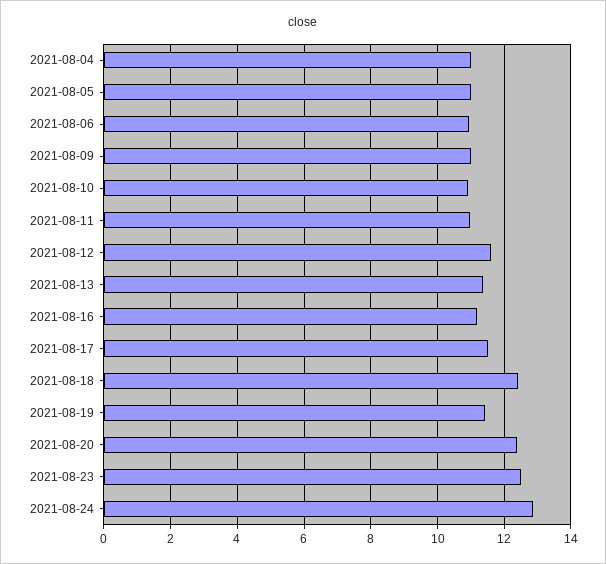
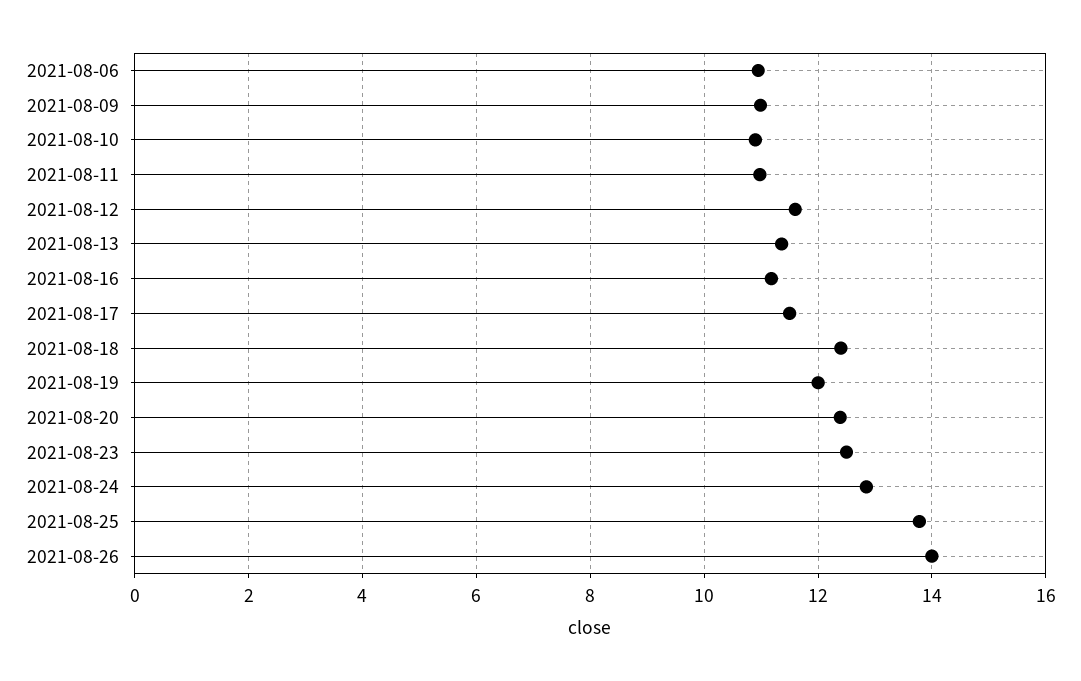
2021-08-04: 11 -> none
2021-08-05: 11 -> none
2021-08-19: 11.4 -> 12
2021-08-25: none -> 13.8
2021-08-26: none -> 14

